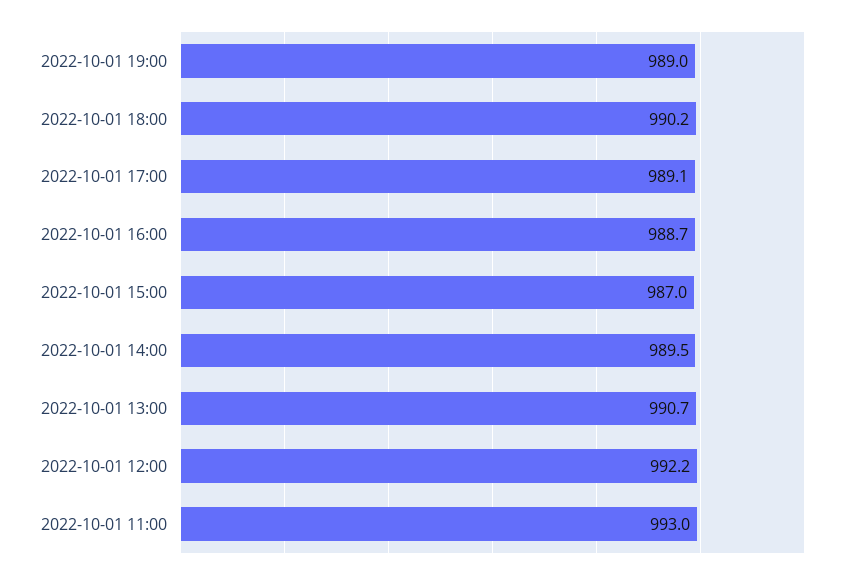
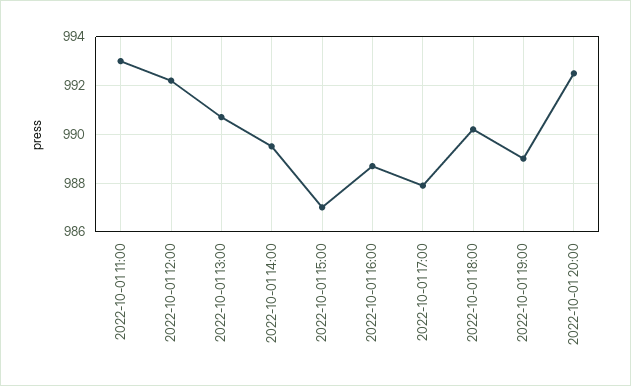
2022-10-01 17:00: 989.1 -> 988
2022-10-01 20:00: none -> 992.5

